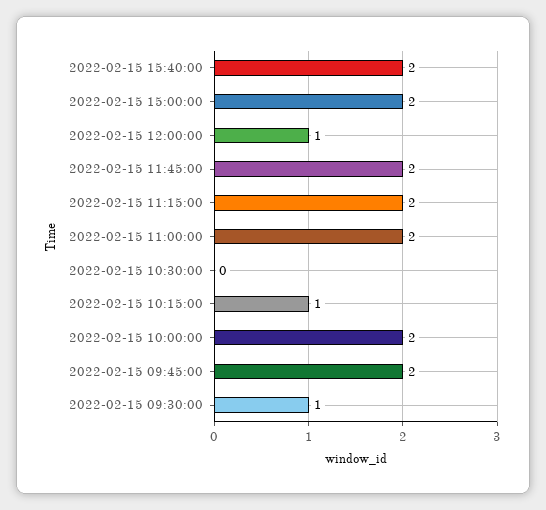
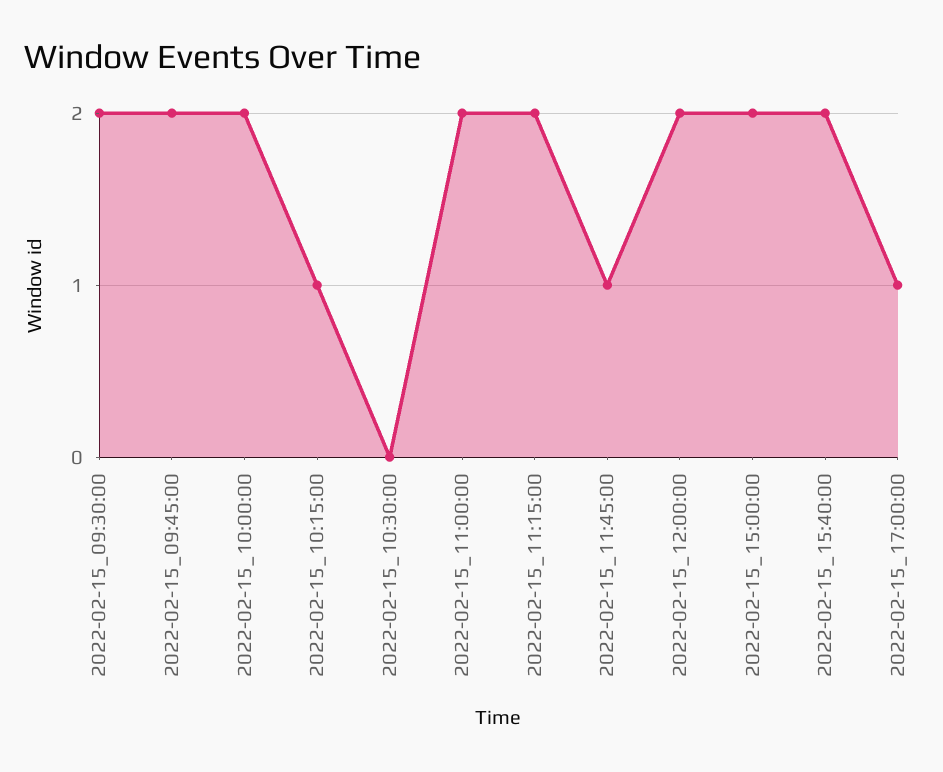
2022-02-15 12:00:00: 1 -> 2
2022-02-15 11:45:00: 2 -> 1
2022-02-15 09:30:00: 1 -> 2
2022-02-15_17:00:00: none -> 1

